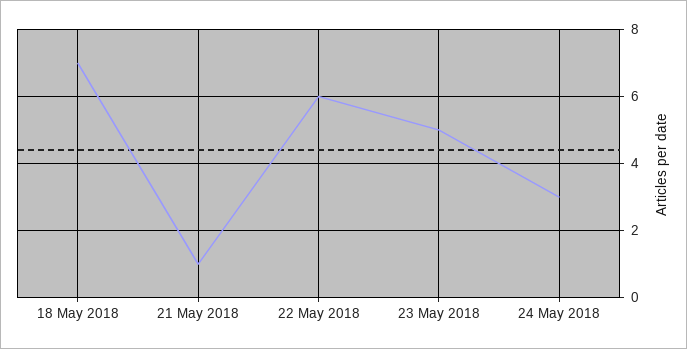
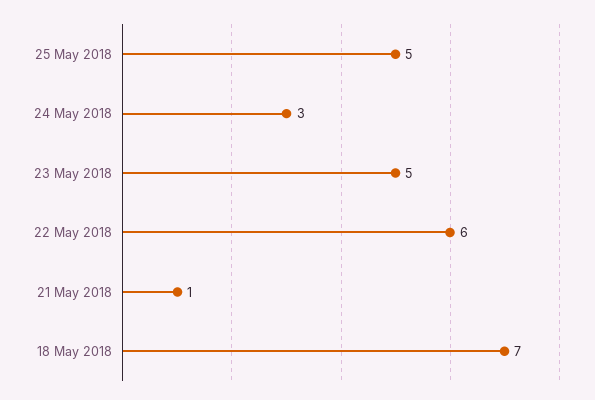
25 May 2018: none -> 5

